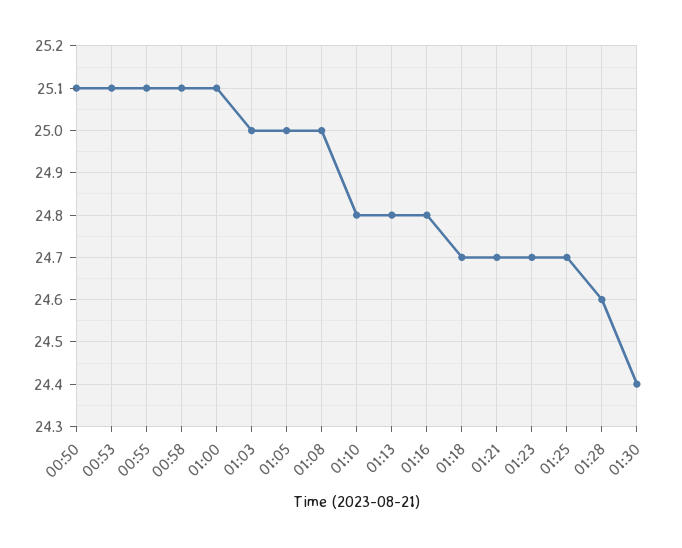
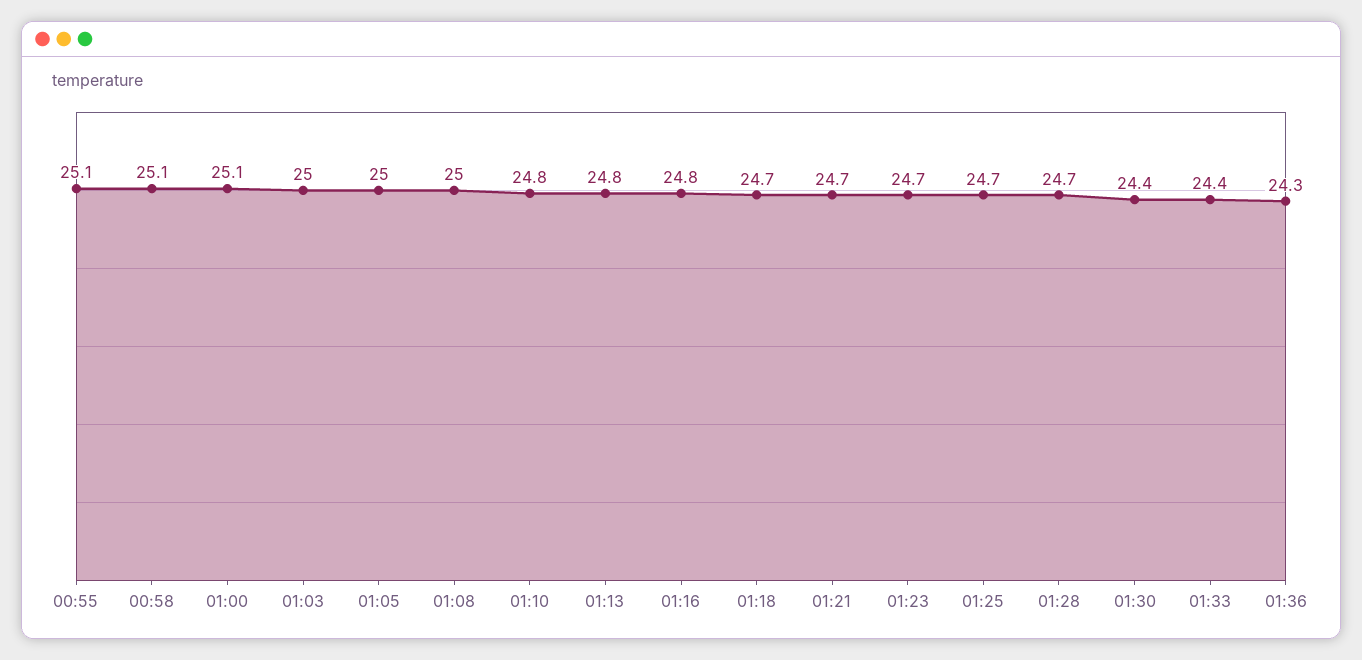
00:50: 25.1 -> none
00:53: 25.1 -> none
01:28: 24.6 -> 24.7
01:33: none -> 24.4
01:36: none -> 24.3

